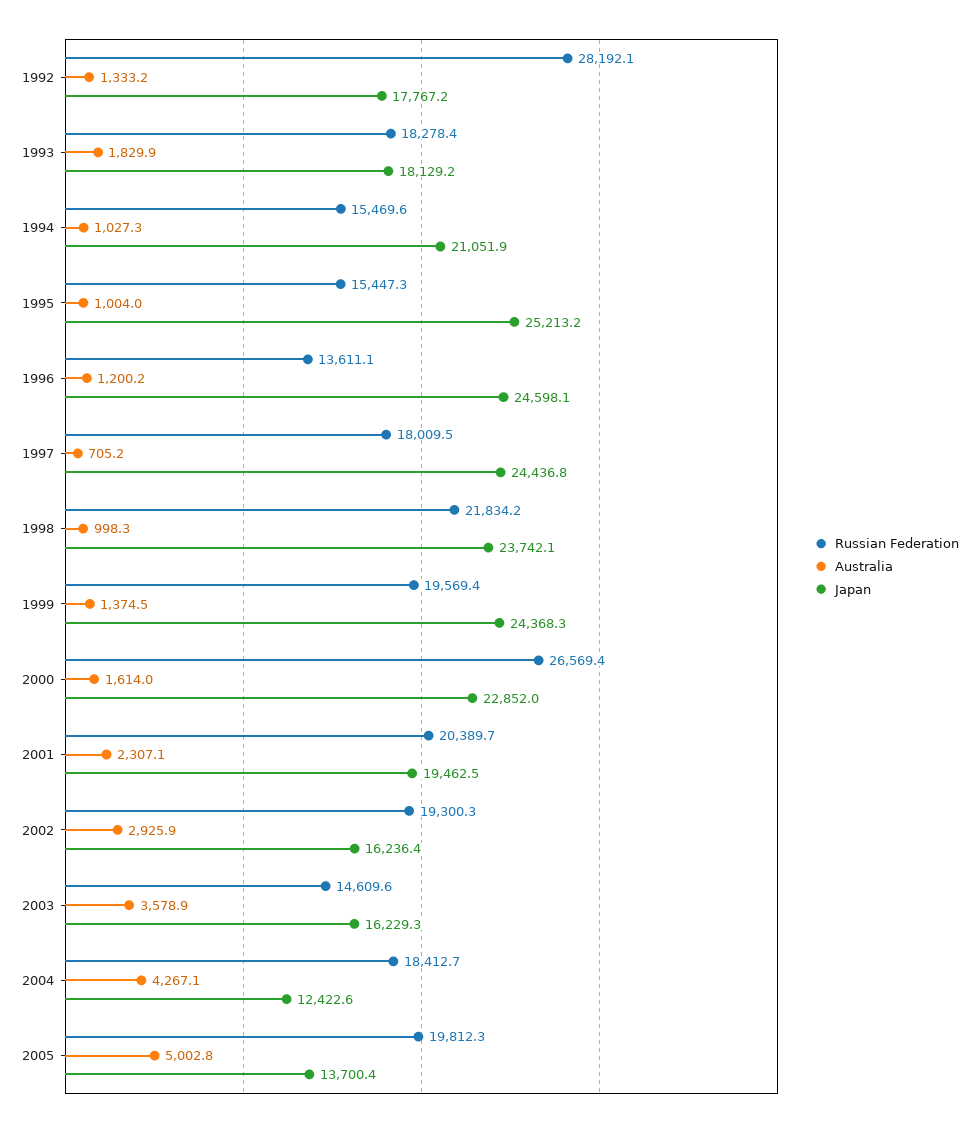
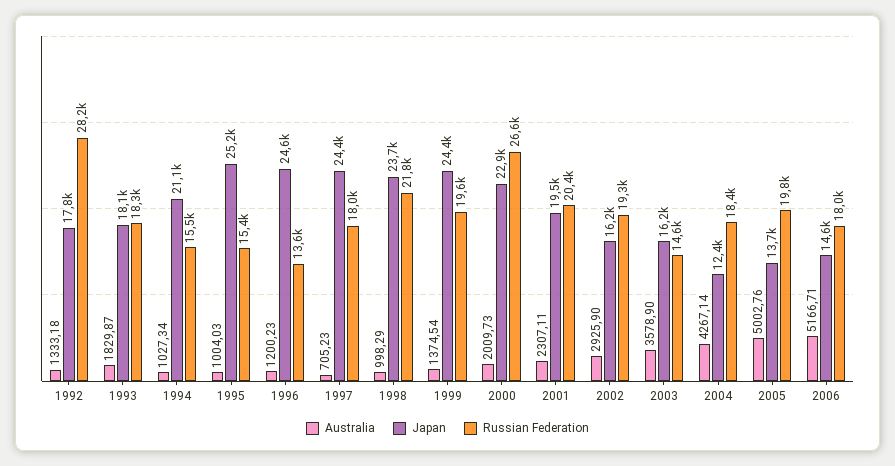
Australia, 2000: 1614 -> 2009.73
Australia, 2006: none -> 5166.71
Japan, 2006: none -> 14600
Russian Federation, 2006: none -> 18000

